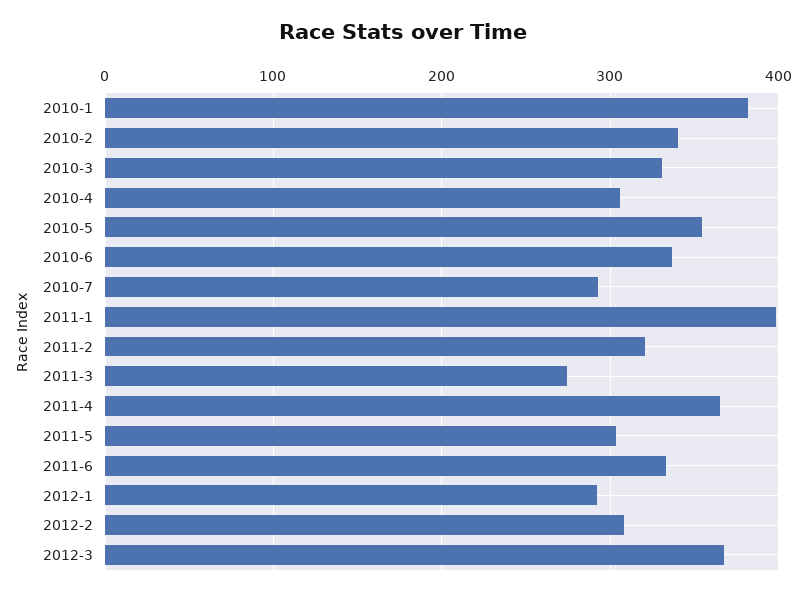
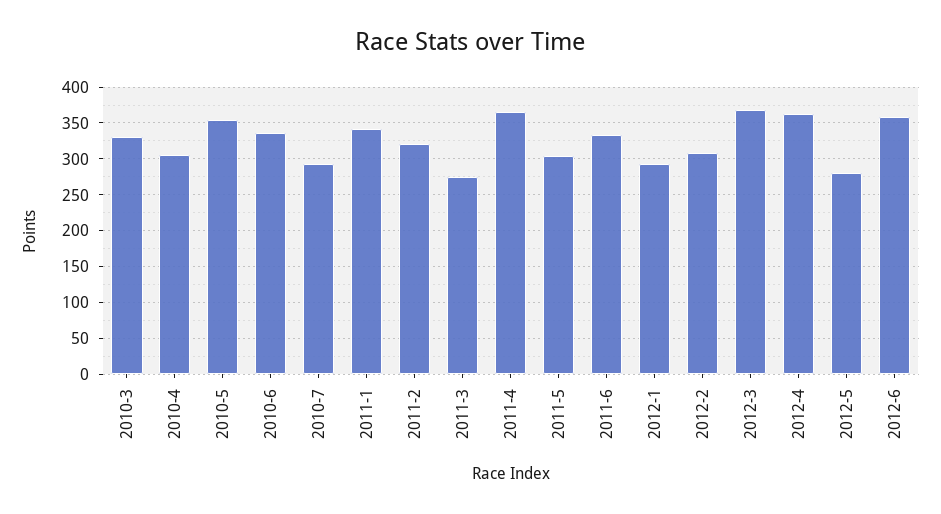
2010-1: 380 -> none
2010-2: 340 -> none
2011-1: 400 -> 340
2012-4: none -> 360
2012-5: none -> 280
2012-6: none -> 360

